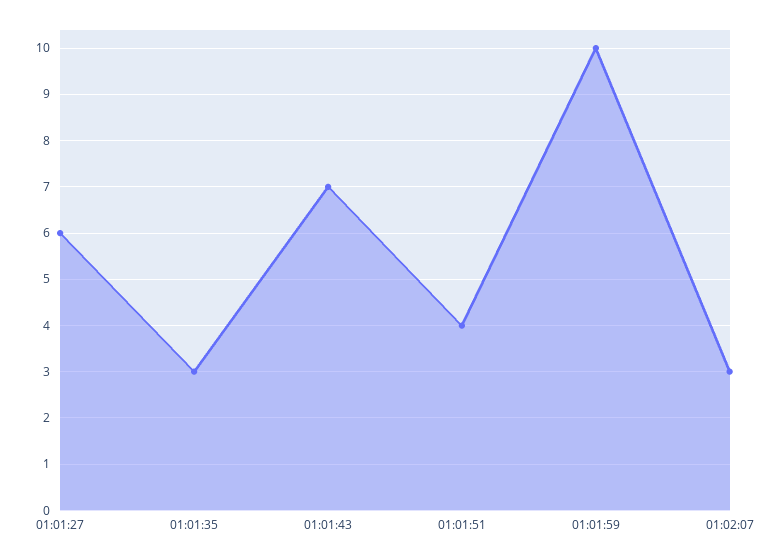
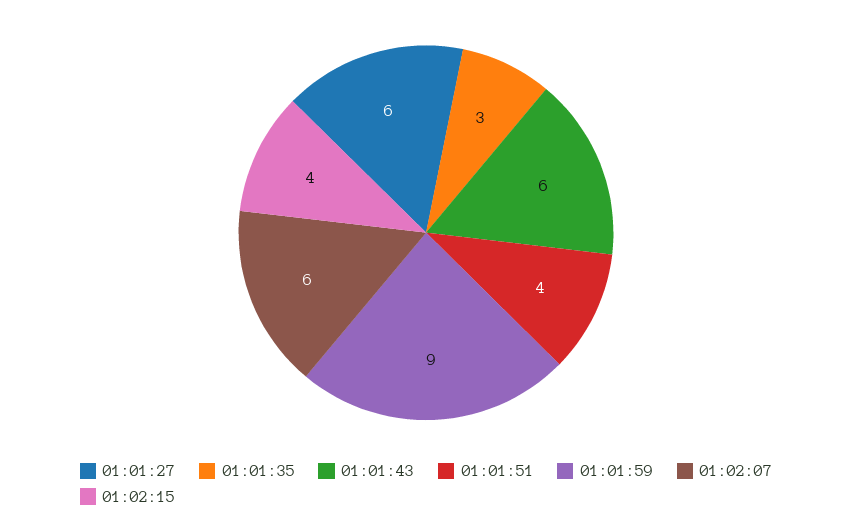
01:01:43: 7 -> 6
01:01:59: 10 -> 9
01:02:07: 3 -> 6
01:02:15: none -> 4

